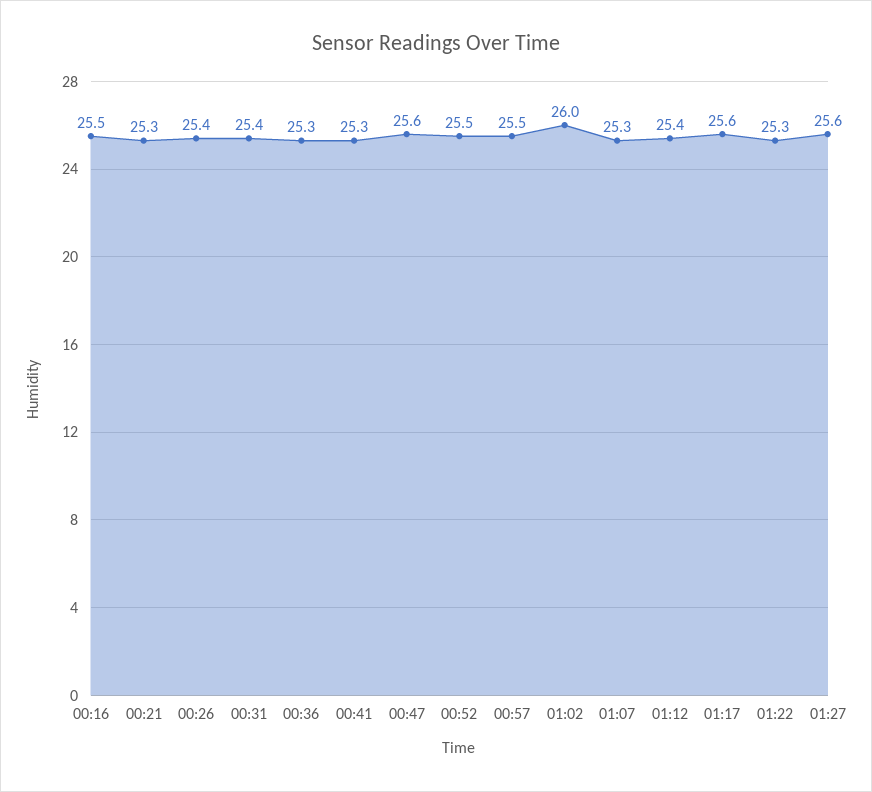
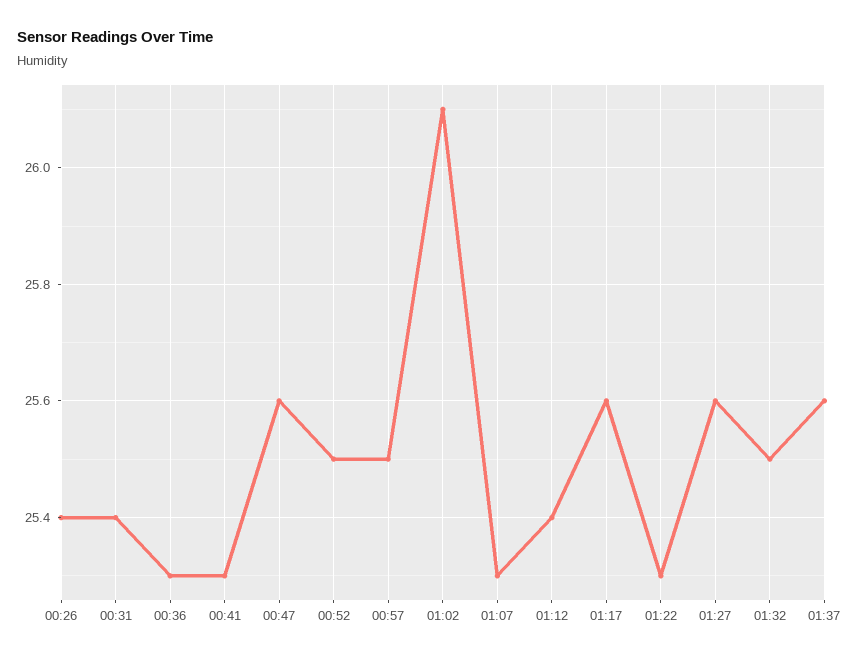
00:16: 25.5 -> none
00:21: 25.3 -> none
01:02: 26 -> 26.1
01:32: none -> 25.5
01:37: none -> 25.6

